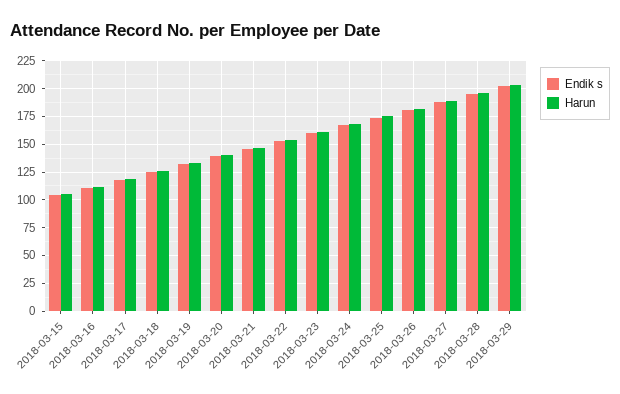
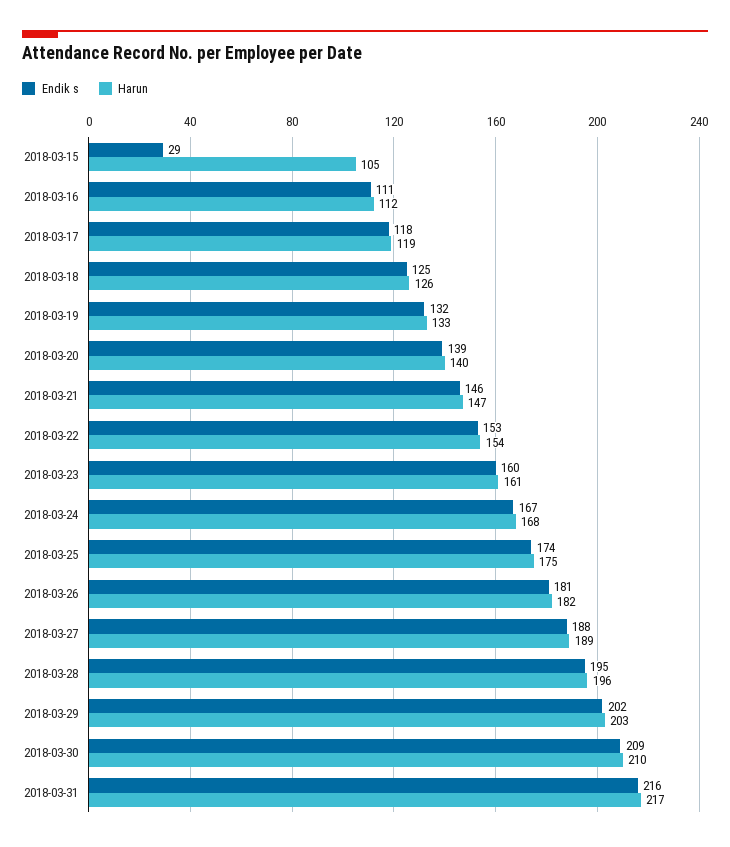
Endik s, 2018-03-15: 100 -> 29
Endik s, 2018-03-30: none -> 209
Harun, 2018-03-30: none -> 210
Endik s, 2018-03-31: none -> 216
Harun, 2018-03-31: none -> 217

